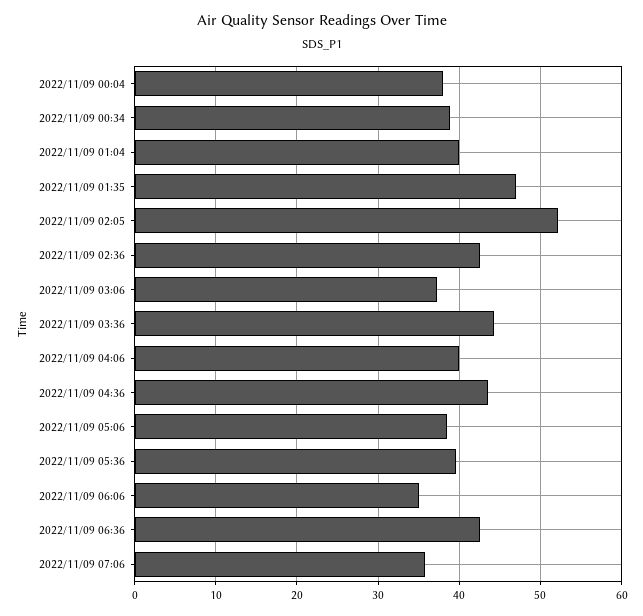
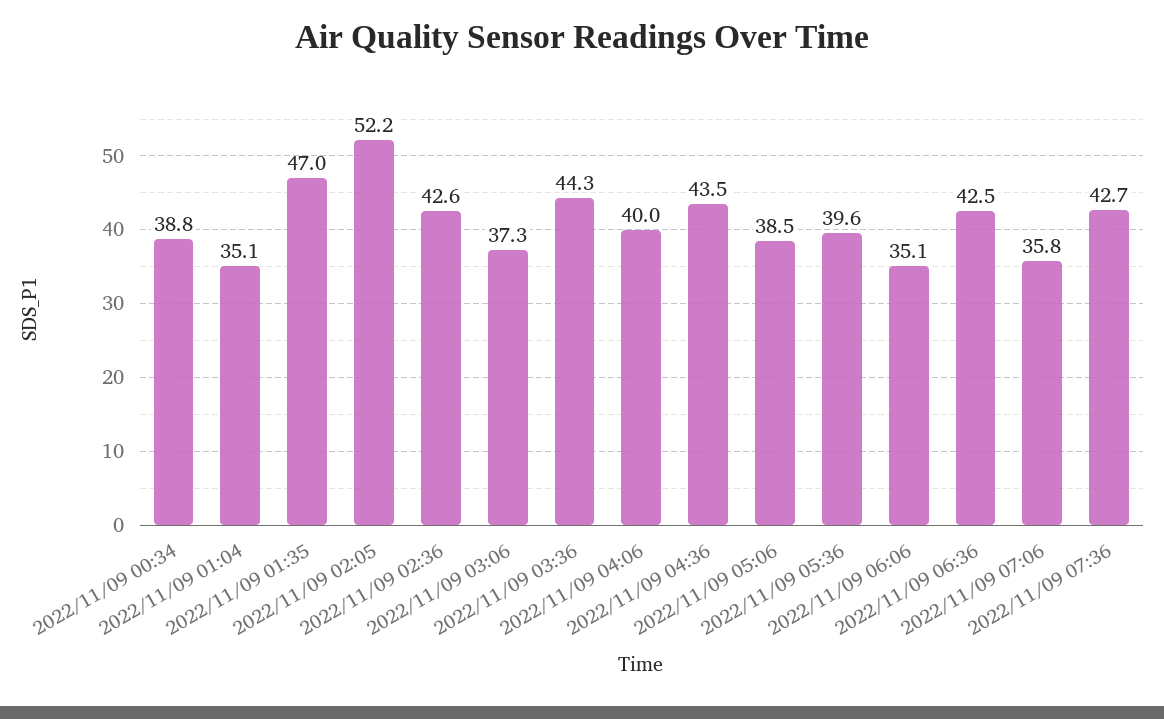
2022/11/09 00:04: 38 -> none
2022/11/09 01:04: 40 -> 35.1
2022/11/09 07:36: none -> 42.7

